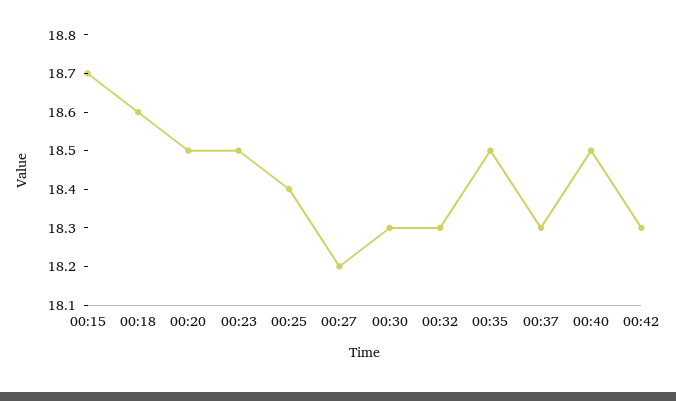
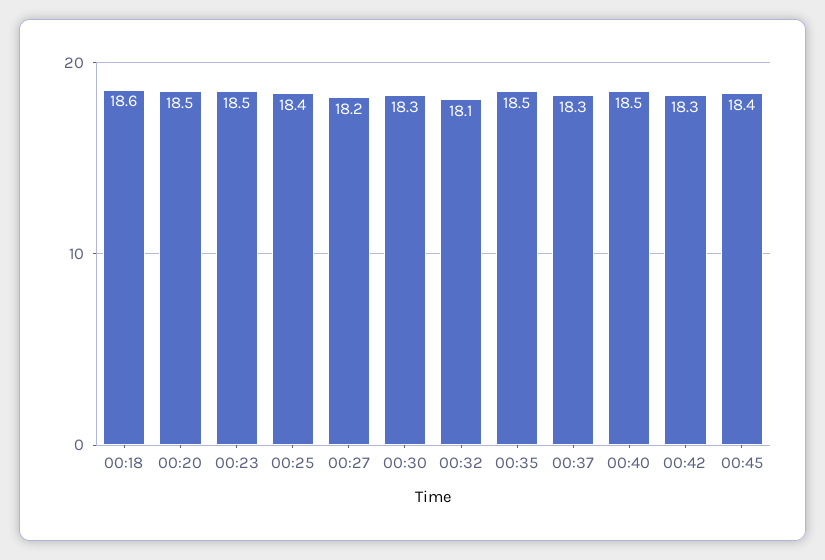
00:15: 18.7 -> none
00:32: 18.3 -> 18.1
00:45: none -> 18.4

